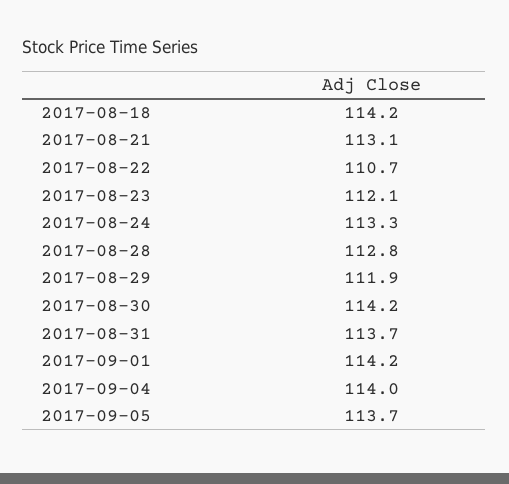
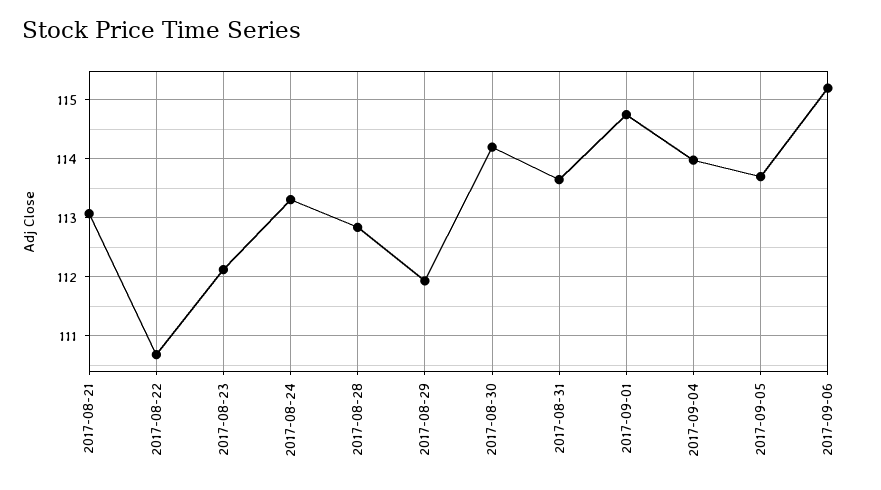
2017-08-18: 114.2 -> none
2017-09-01: 114.2 -> 114.8
2017-09-06: none -> 115.2

